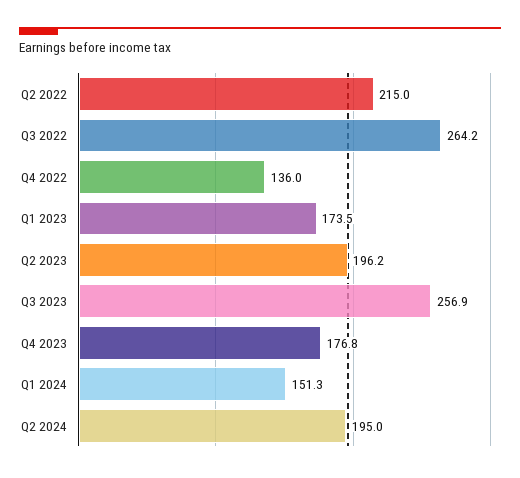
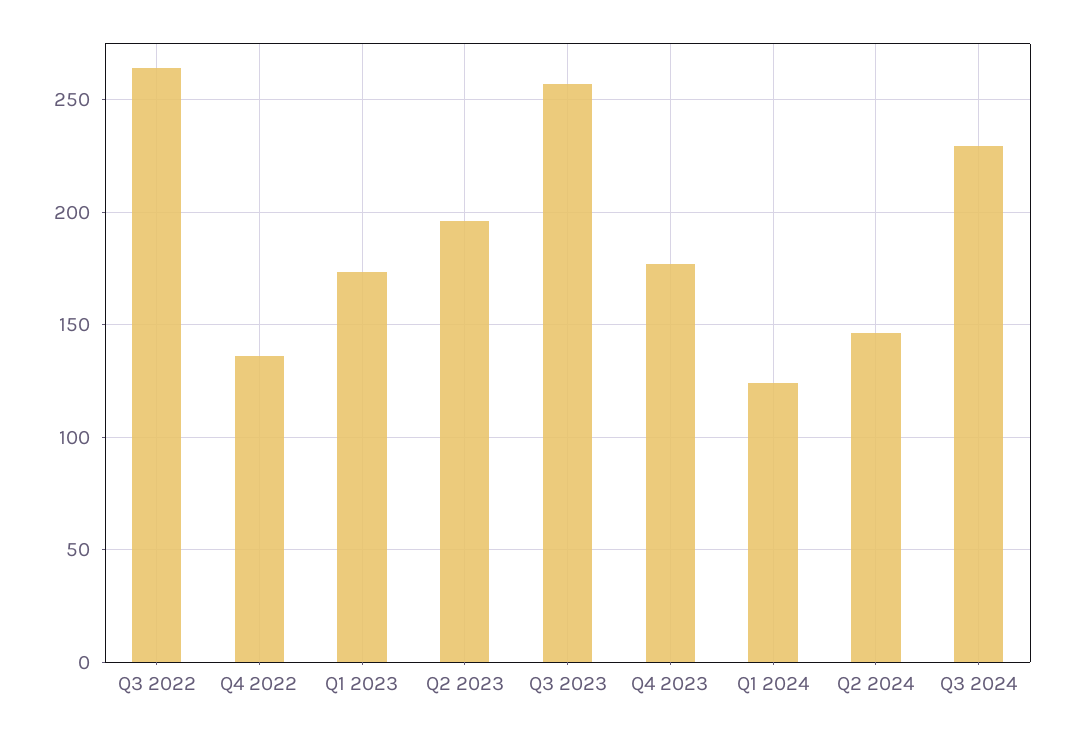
Q2 2022: 215 -> none
Q1 2024: 151.3 -> 125
Q2 2024: 195 -> 145
Q3 2024: none -> 230

